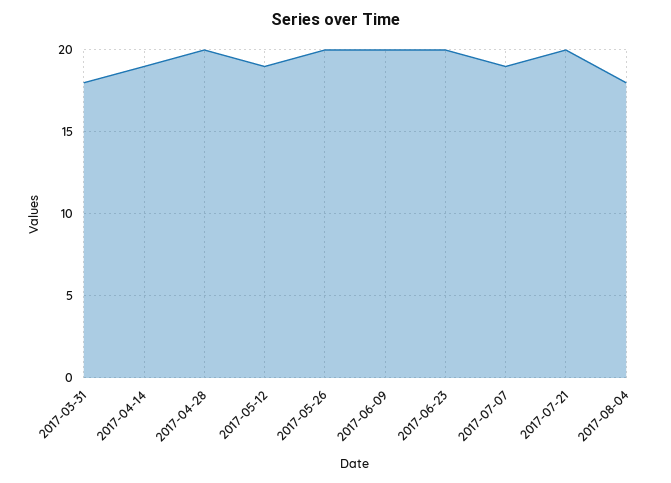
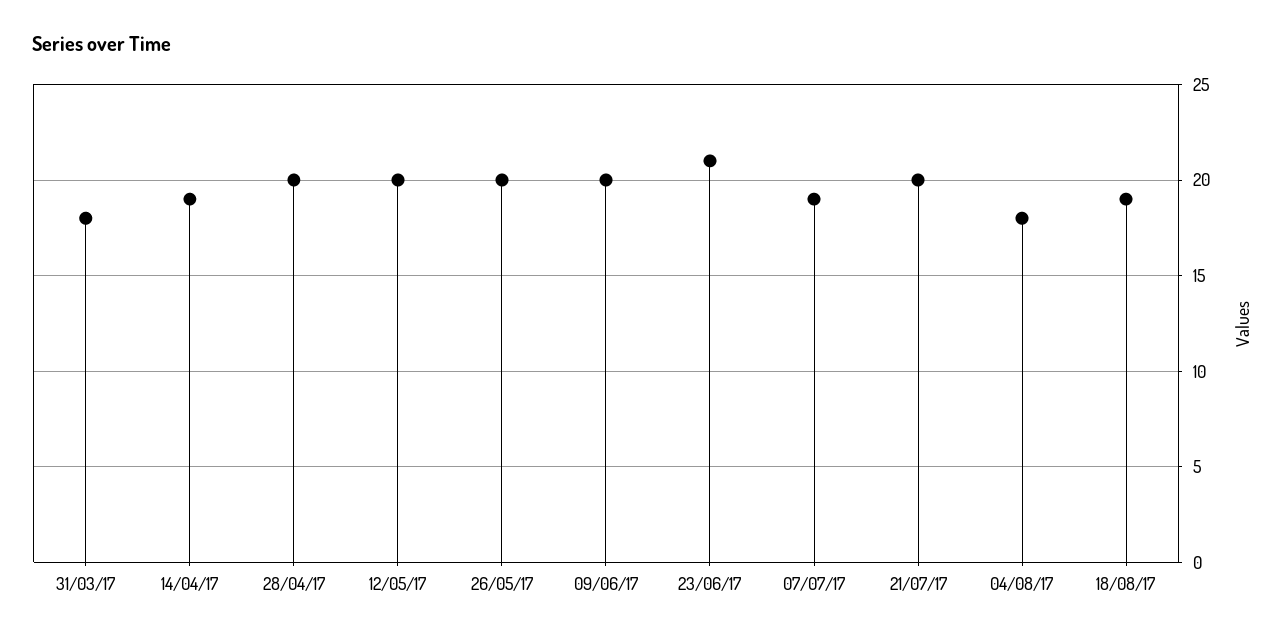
2017-05-12: 19 -> 20
2017-06-23: 20 -> 21
18/08/17: none -> 19

